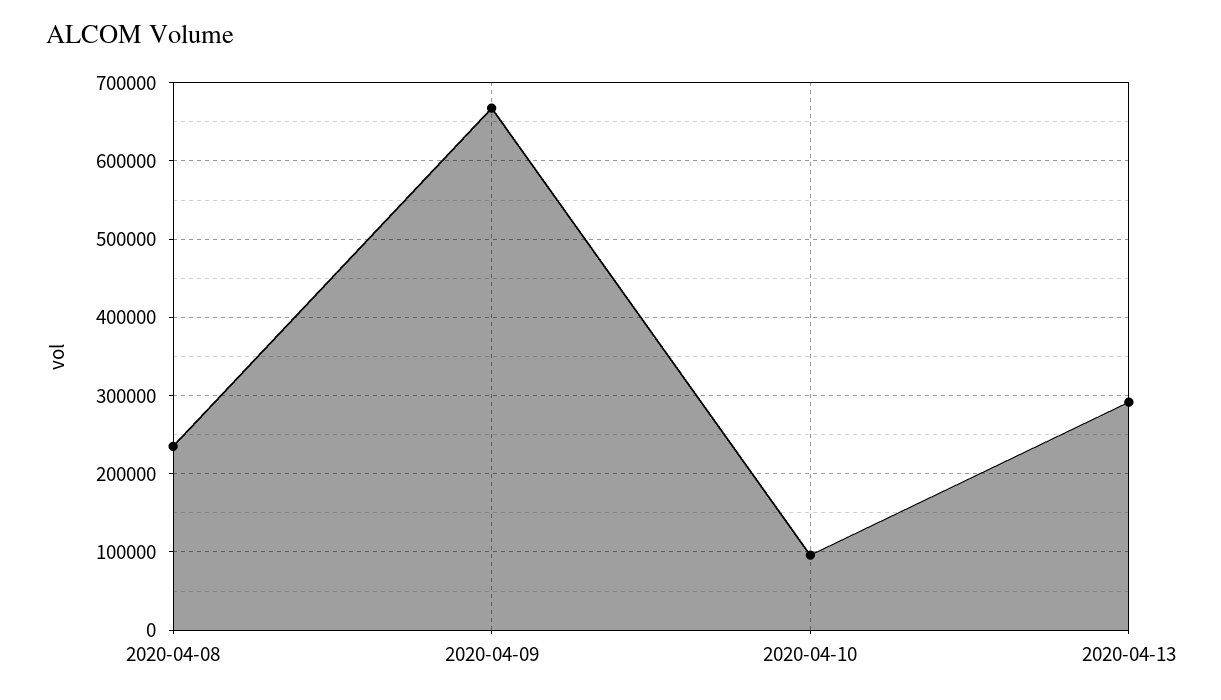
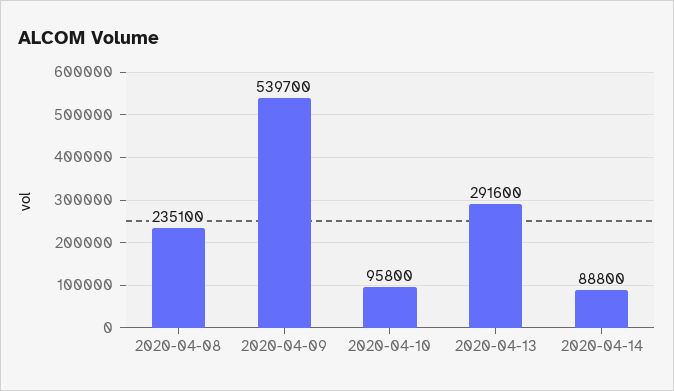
2020-04-09: 670000 -> 539700
2020-04-14: none -> 88800

